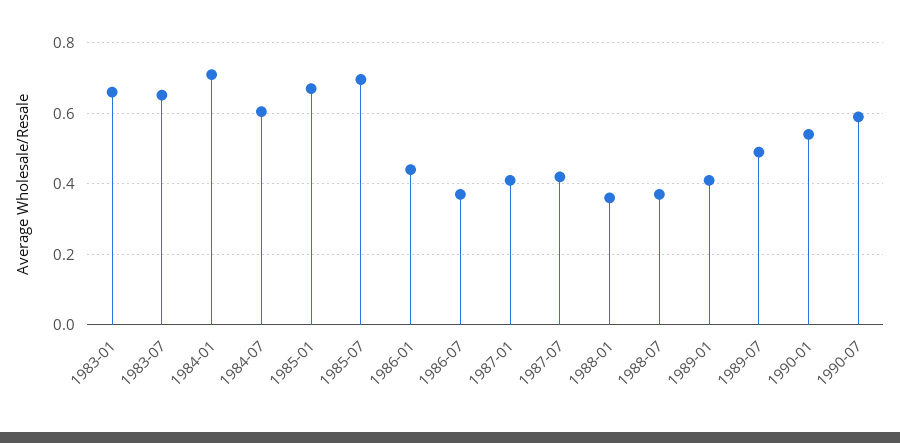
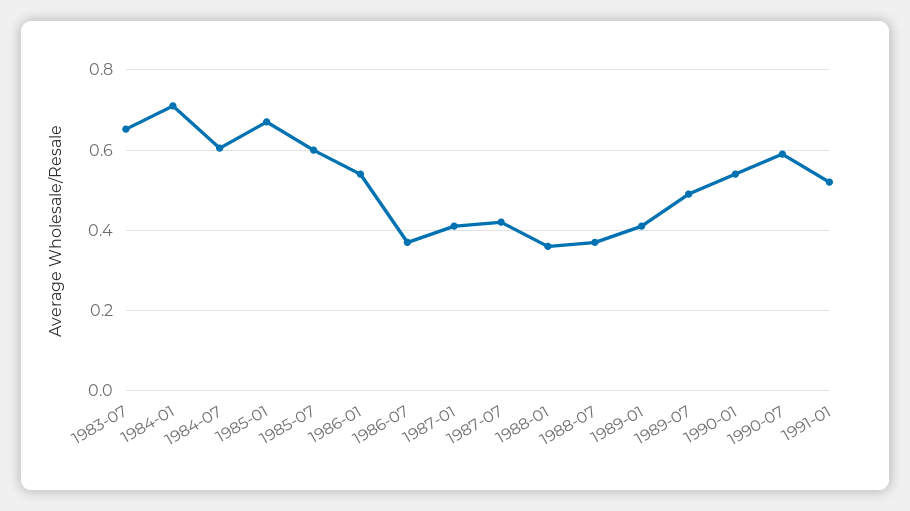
1983-01: 0.66 -> none
1985-07: 0.7 -> 0.6
1986-01: 0.44 -> 0.54
1991-01: none -> 0.52

